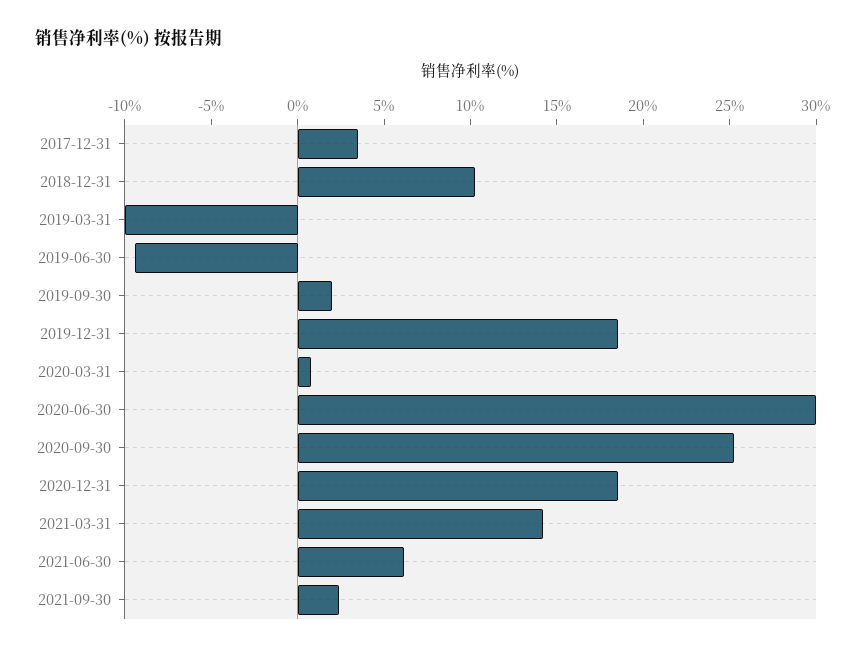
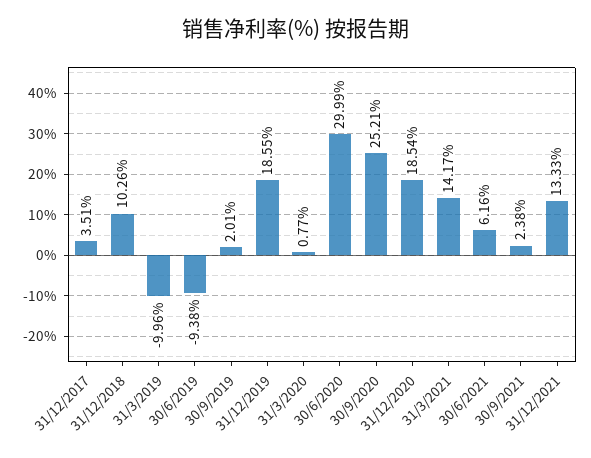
31/12/2021: none -> 13.33

